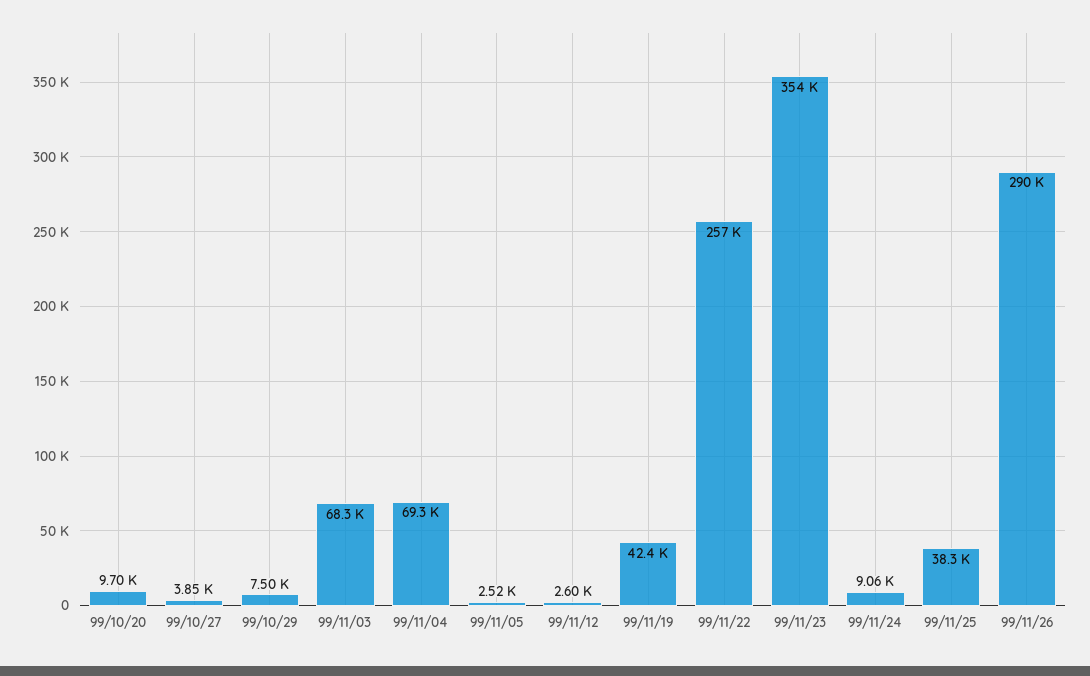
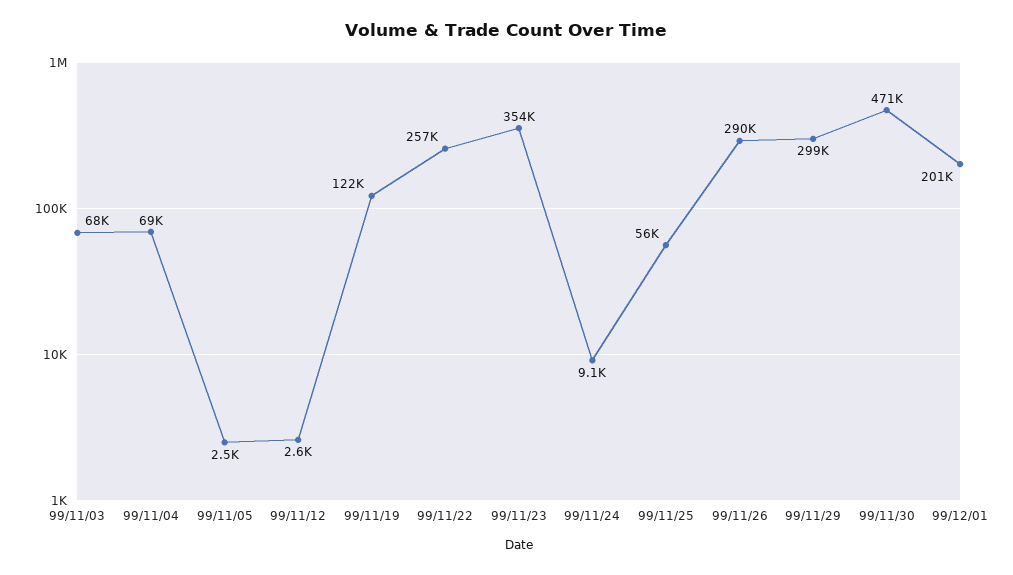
99/10/20: 9700 -> none
99/10/27: 3850 -> none
99/10/29: 7500 -> none
99/11/19: 42400 -> 122000
99/11/25: 38300 -> 56000
99/11/29: none -> 299000
99/11/30: none -> 471000
99/12/01: none -> 201000

